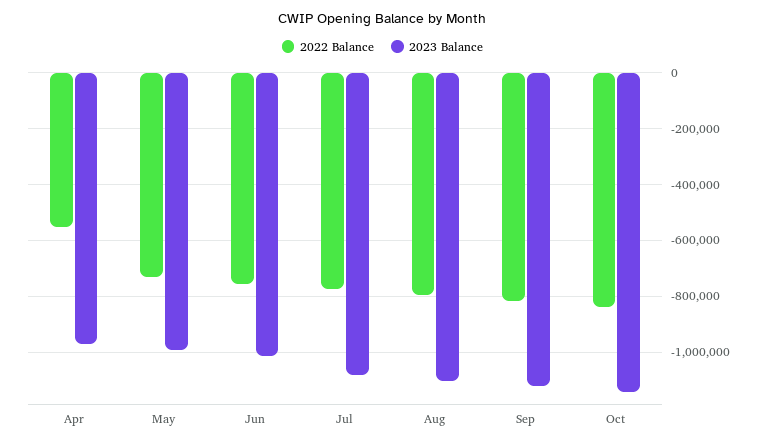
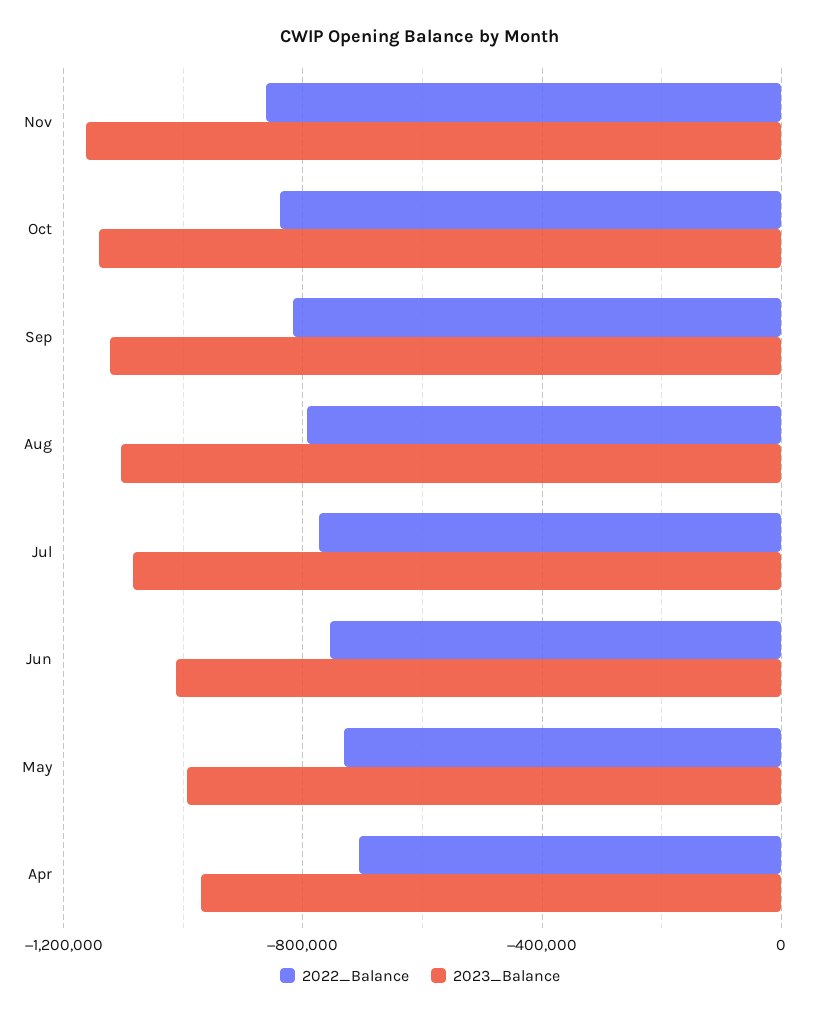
2022 Balance, Apr: -550000 -> -700000
2022 Balance, Nov: none -> -850000
2023 Balance, Nov: none -> -1150000

